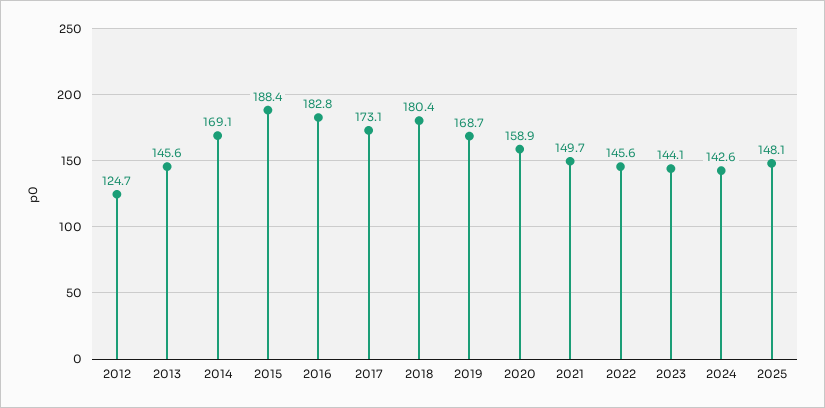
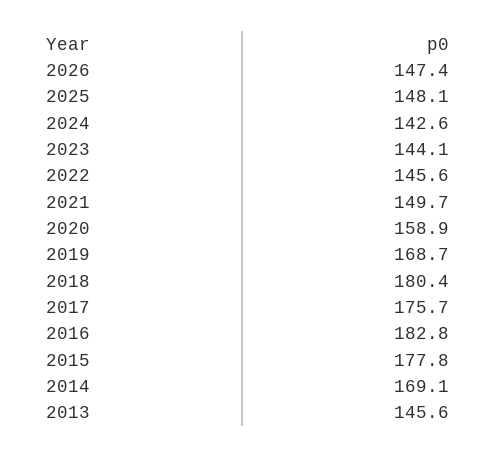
2012: 124.7 -> none
2015: 188.4 -> 177.8
2017: 173.1 -> 175.7
2026: none -> 147.4

